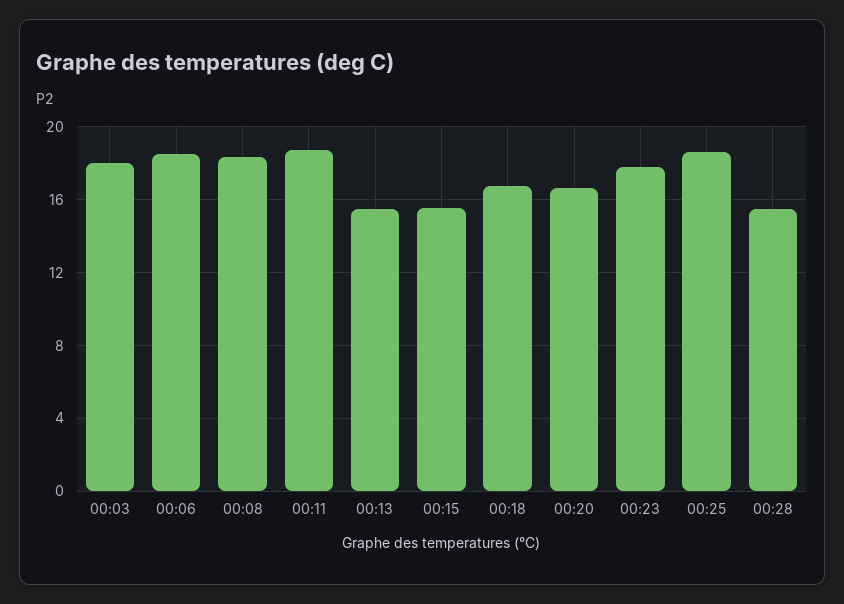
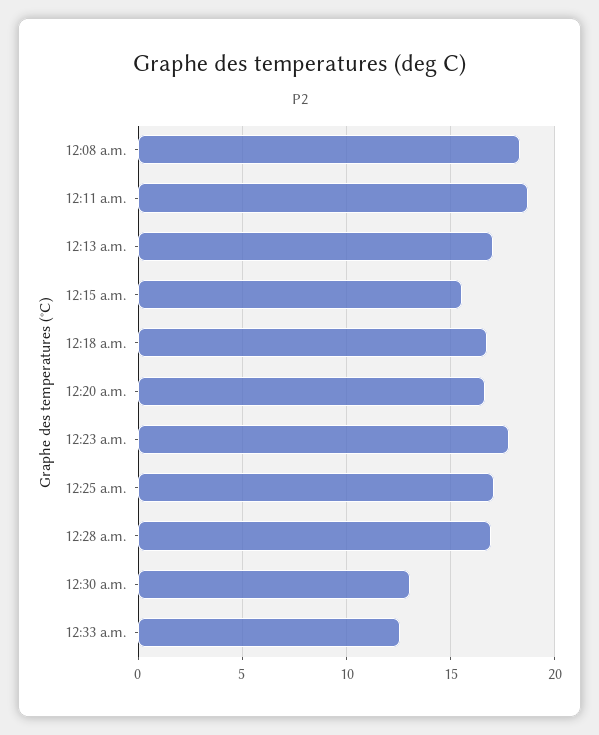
00:03: 18 -> none
00:06: 18.5 -> none
00:13: 15.5 -> 17
00:25: 18.5 -> 17
00:28: 15.5 -> 17
12:30 a.m.: none -> 13
12:33 a.m.: none -> 12.5

